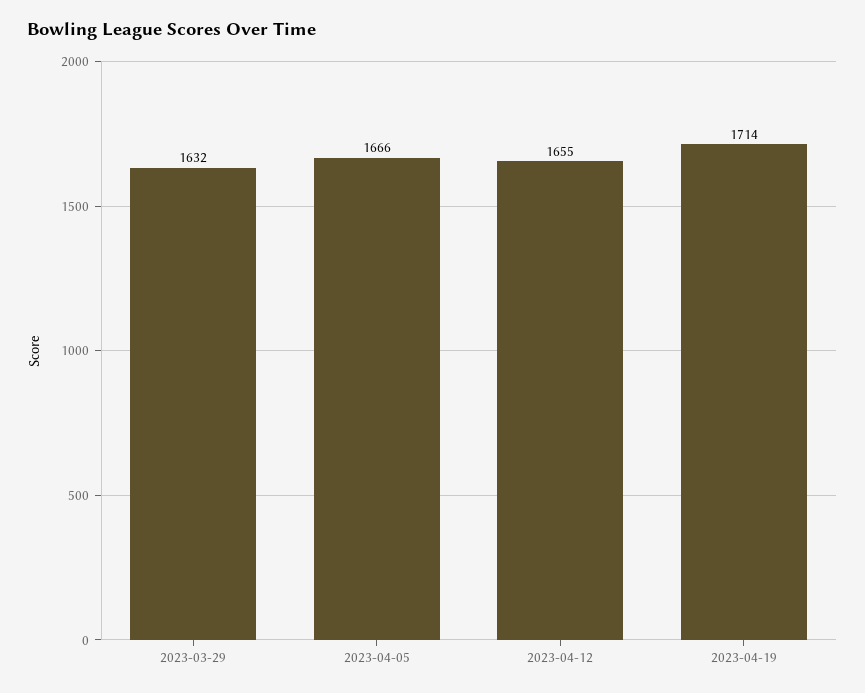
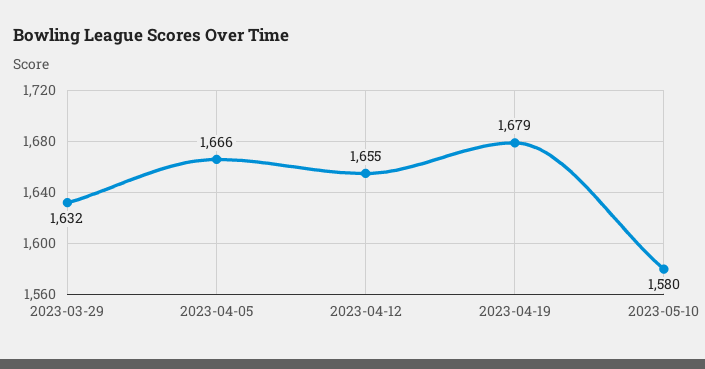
2023-04-19: 1714 -> 1679
2023-05-10: none -> 1580

